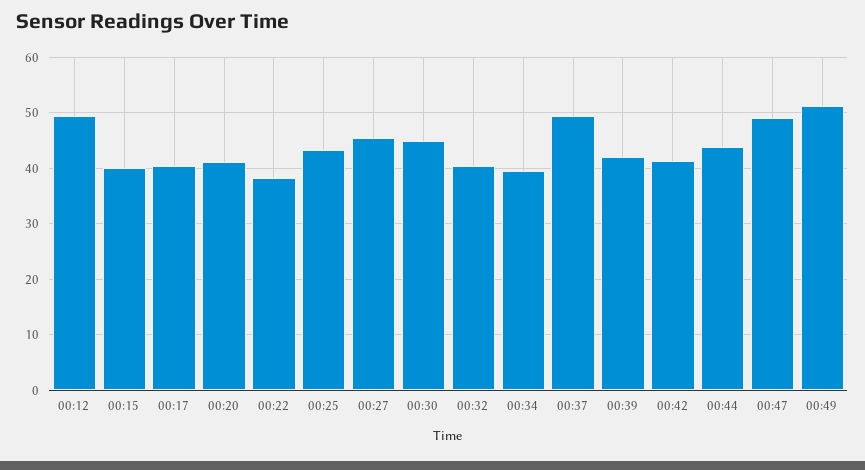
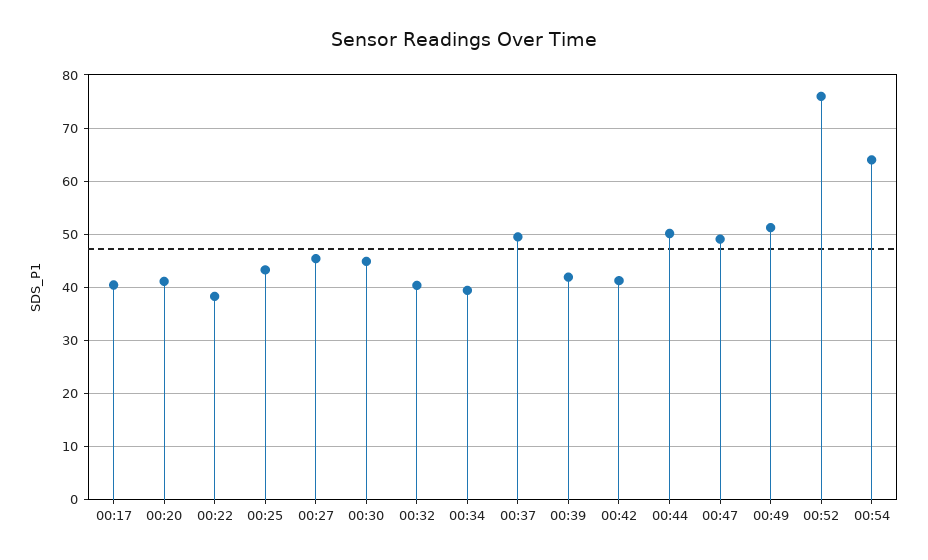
00:12: 50 -> none
00:15: 40 -> none
00:44: 44 -> 50
00:52: none -> 76
00:54: none -> 64

